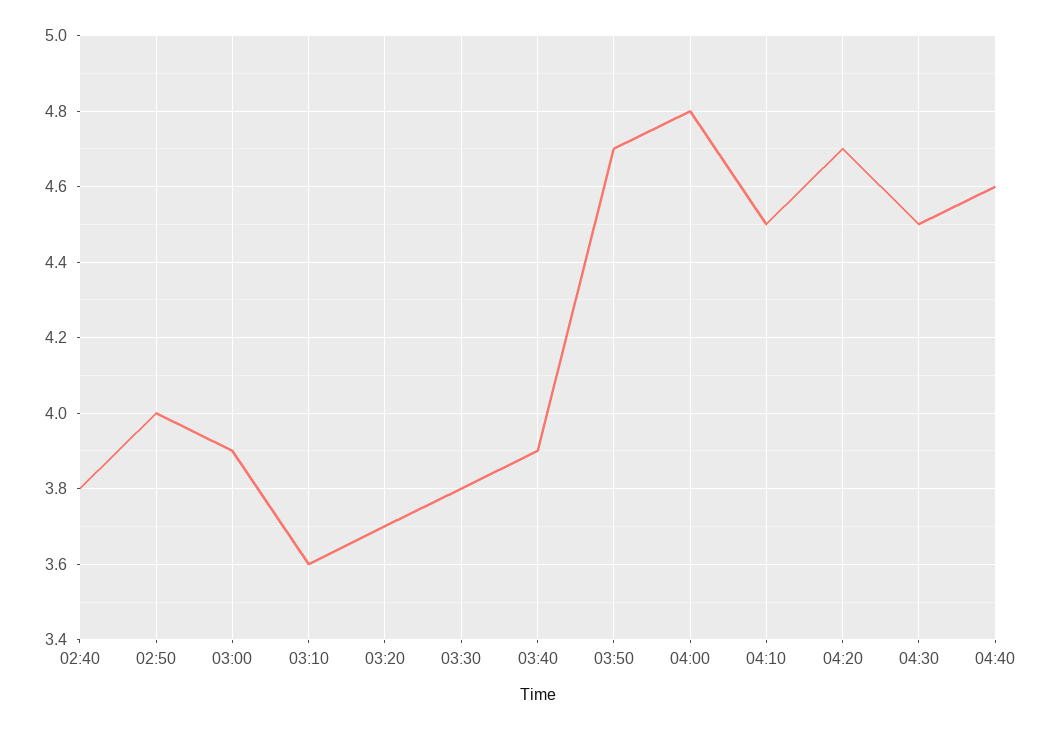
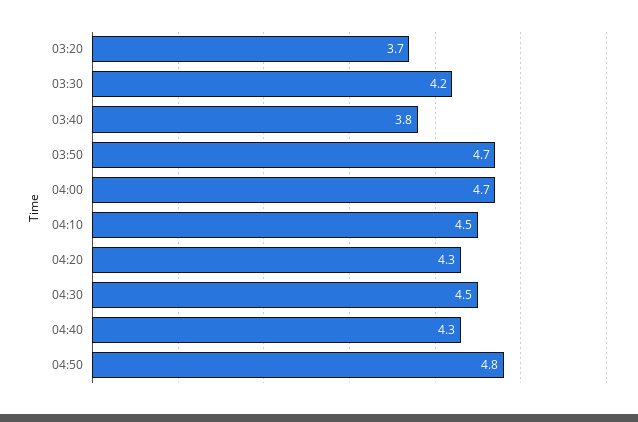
02:40: 3.8 -> none
02:50: 4 -> none
03:00: 3.9 -> none
03:10: 3.6 -> none
03:30: 3.8 -> 4.2
03:40: 3.9 -> 3.8
04:00: 4.8 -> 4.7
04:20: 4.7 -> 4.3
04:40: 4.6 -> 4.3
04:50: none -> 4.8

